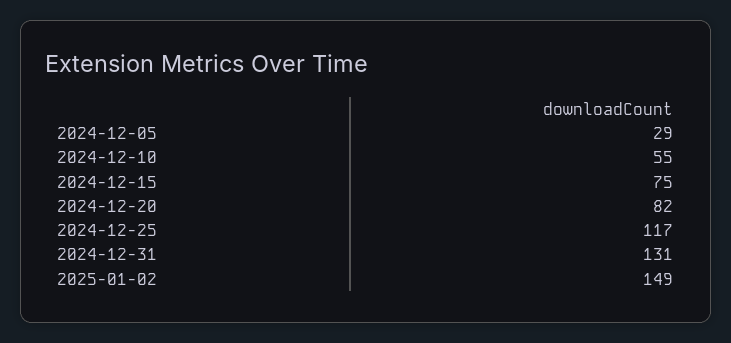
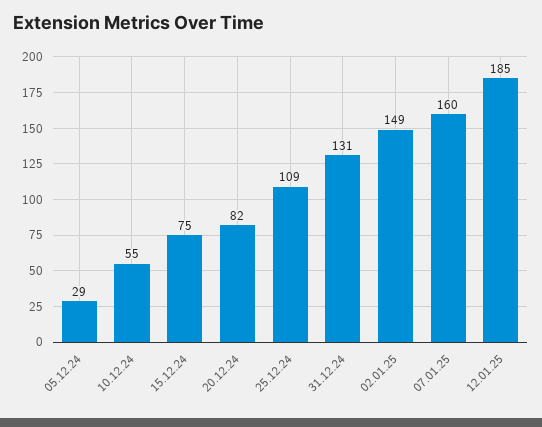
2024-12-25: 117 -> 109
07.01.25: none -> 160
12.01.25: none -> 185

